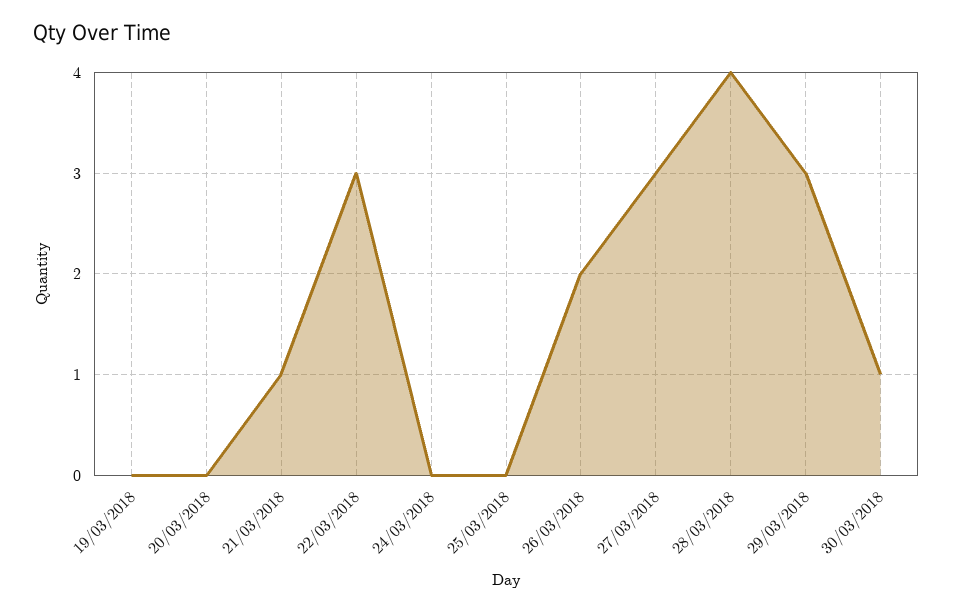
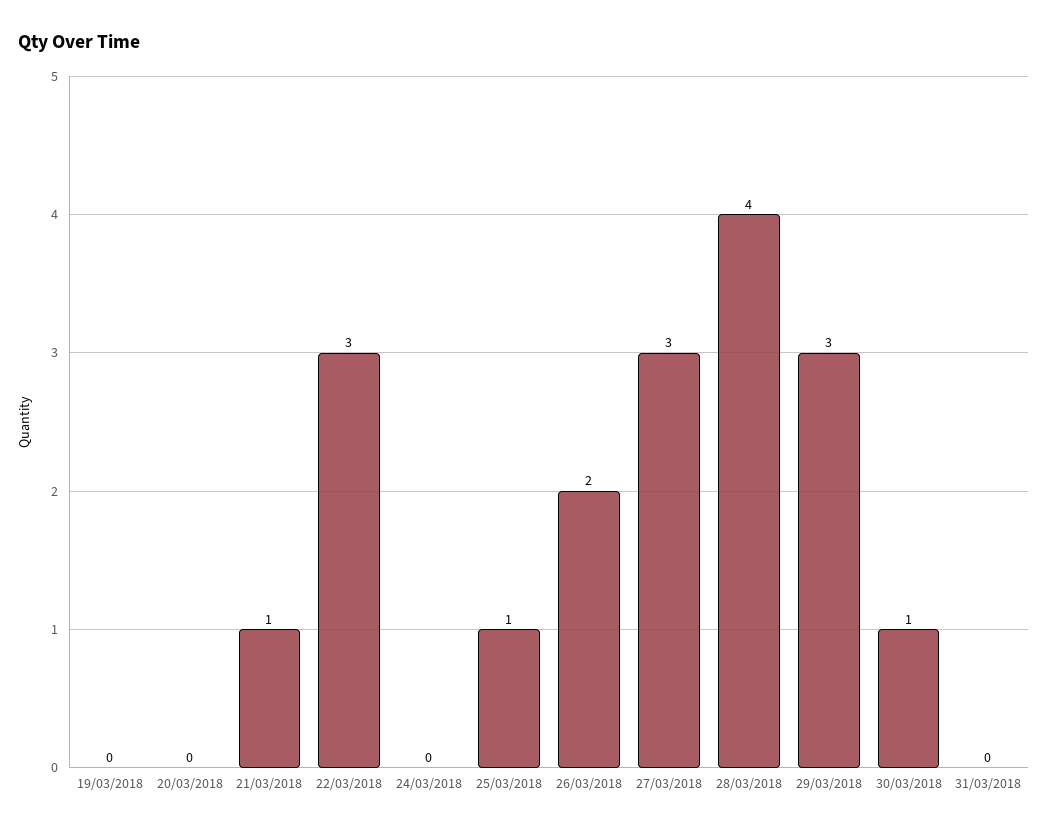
25/03/2018: 0 -> 1
31/03/2018: none -> 0

